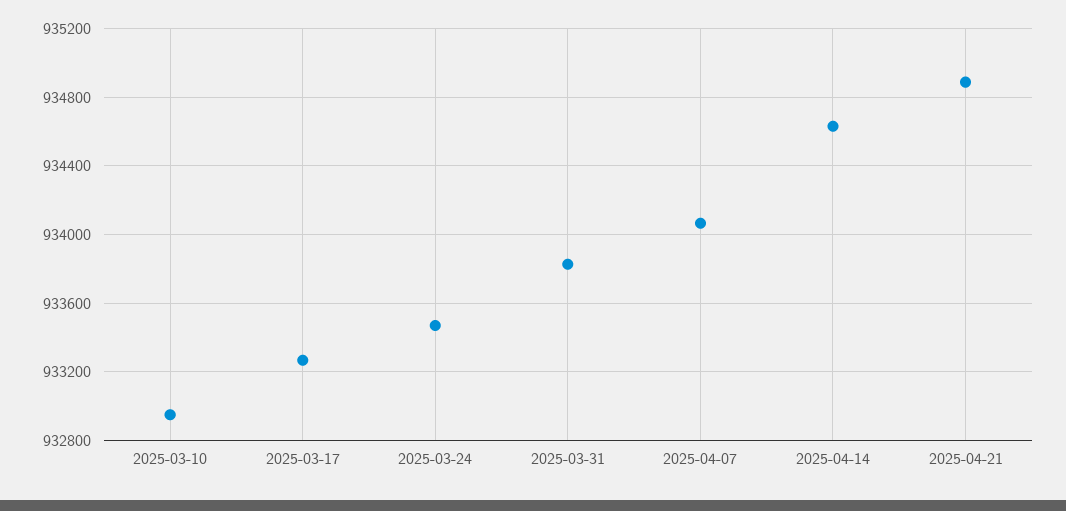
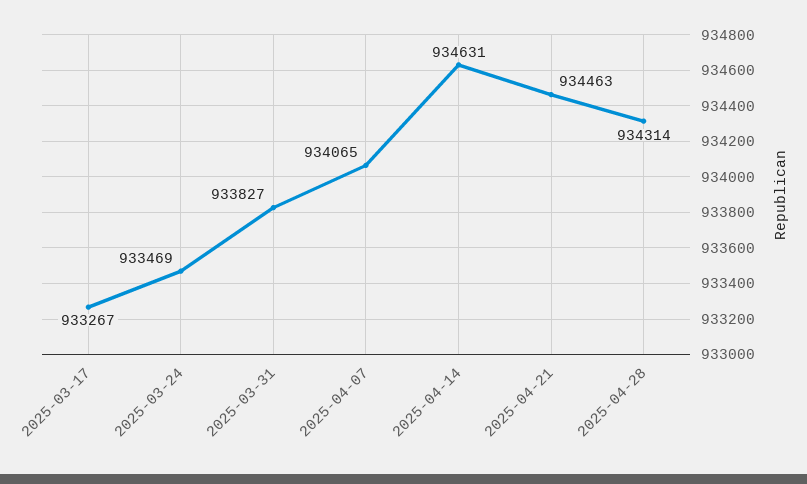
2025-03-10: 932950 -> none
2025-04-21: 934900 -> 934463
2025-04-28: none -> 934314

